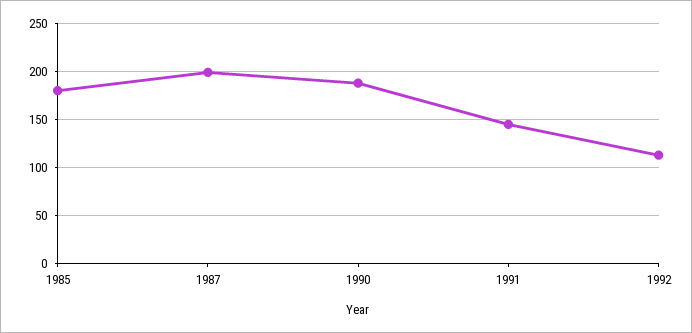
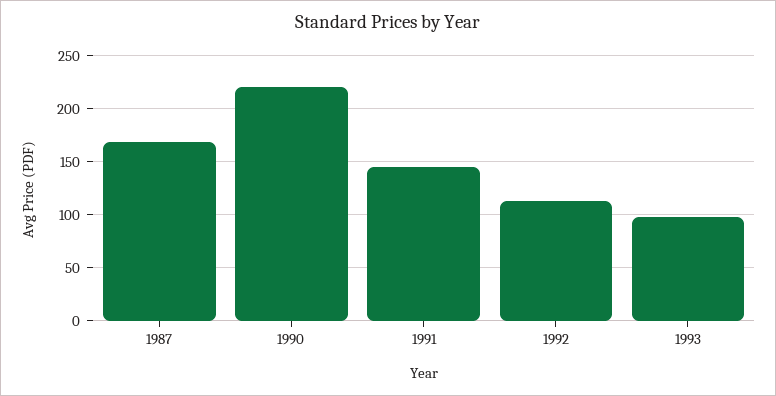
1985: 180 -> none
1987: 200 -> 170
1990: 190 -> 220
1993: none -> 100

